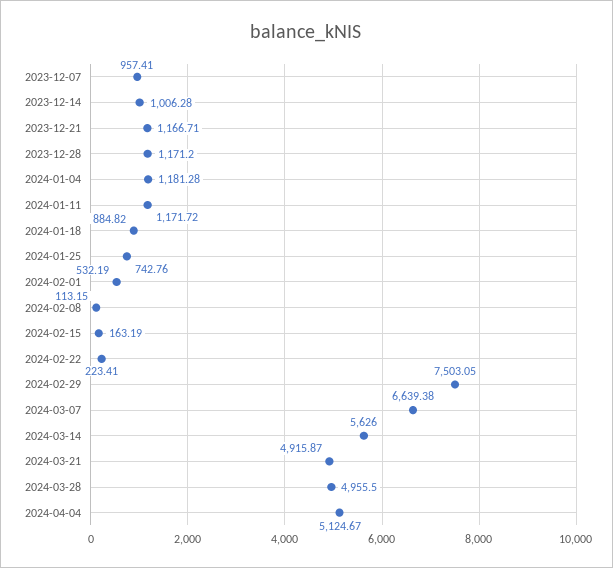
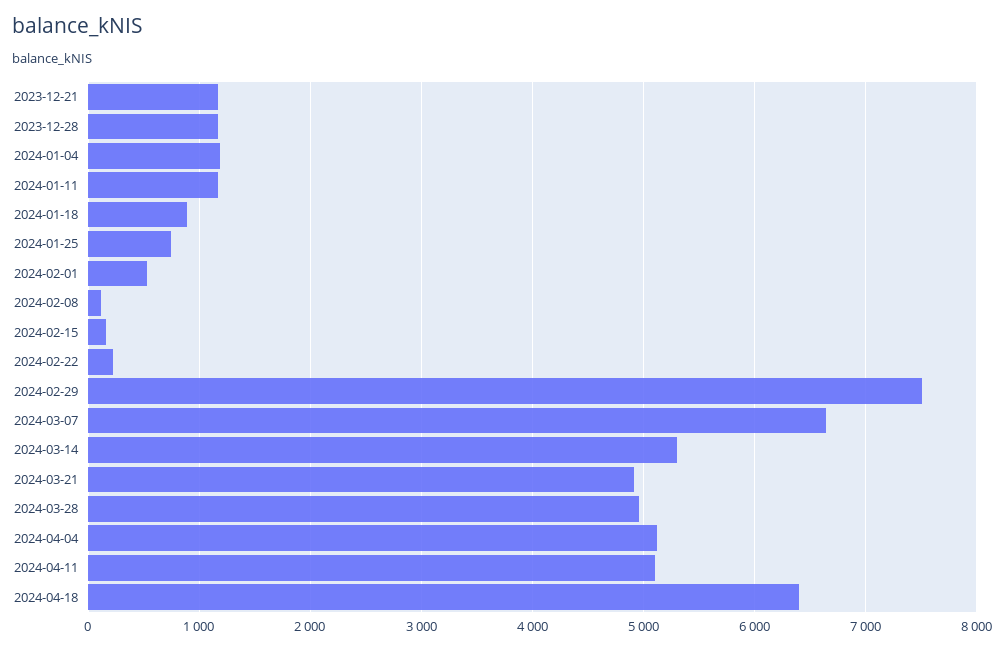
2023-12-07: 957.41 -> none
2023-12-14: 1006.28 -> none
2024-03-14: 5626 -> 5300
2024-04-11: none -> 5100
2024-04-18: none -> 6400

